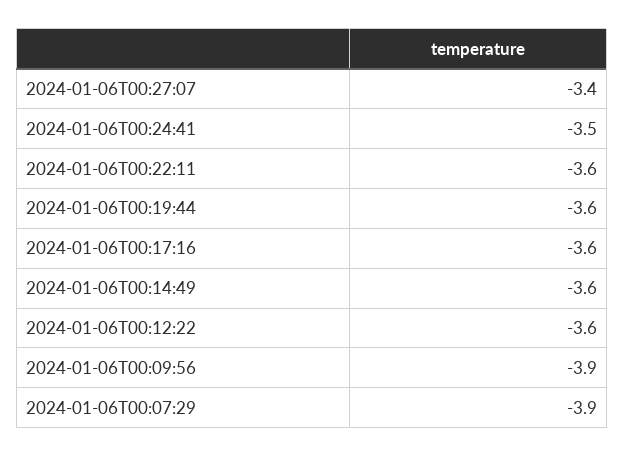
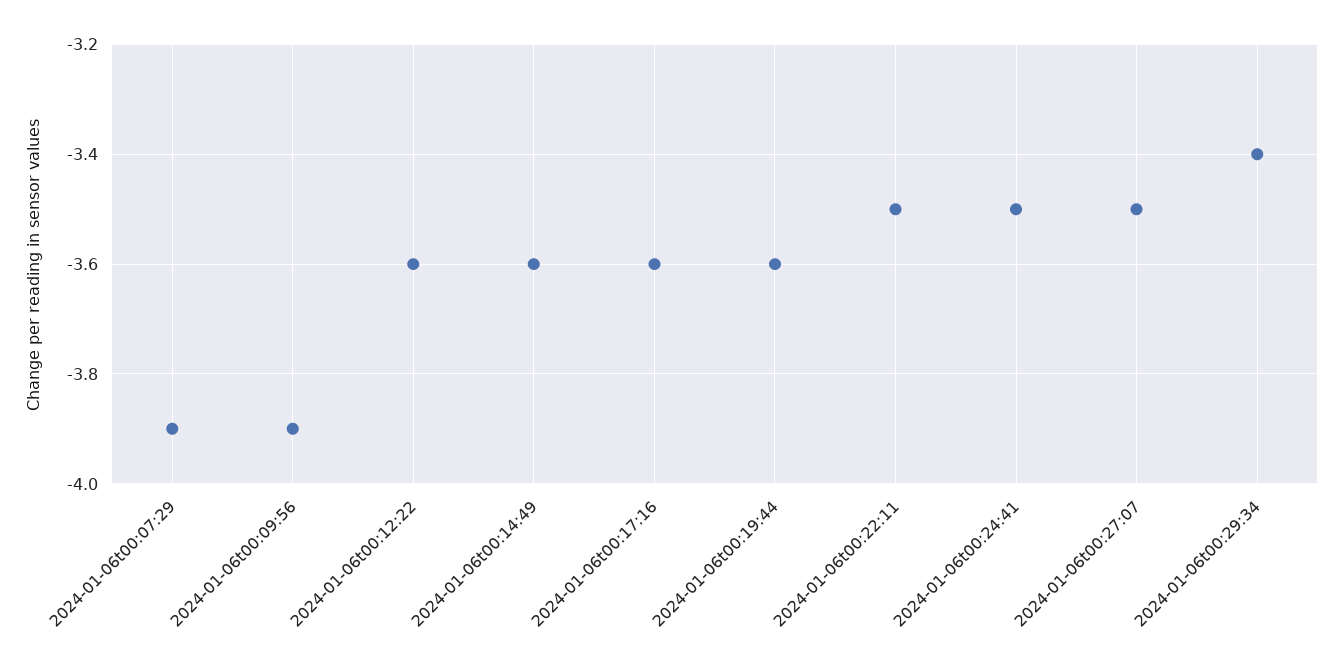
2024-01-06T00:27:07: -3.4 -> -3.5
2024-01-06T00:22:11: -3.6 -> -3.5
2024-01-06t00:29:34: none -> -3.4

